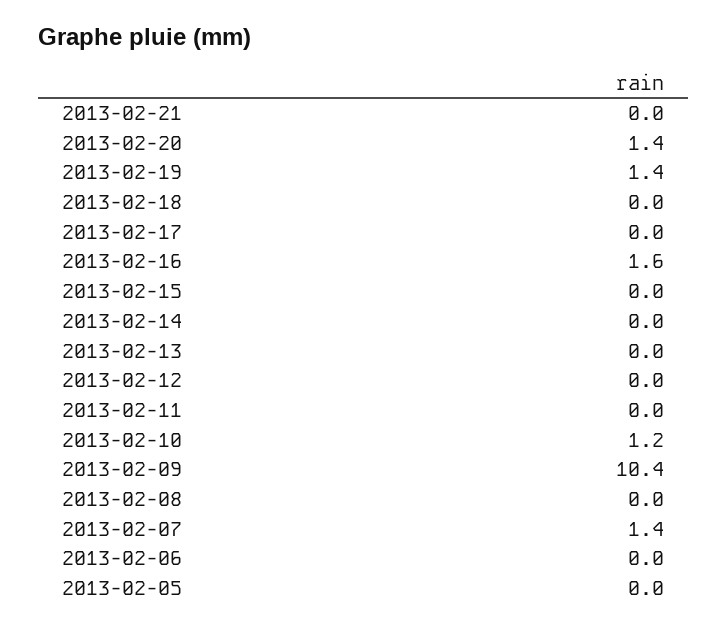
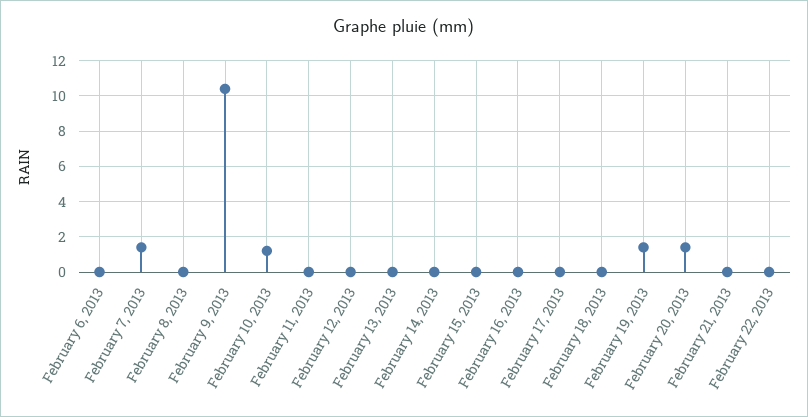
2013-02-16: 1.6 -> 0
2013-02-05: 0 -> none
February 22, 2013: none -> 0

